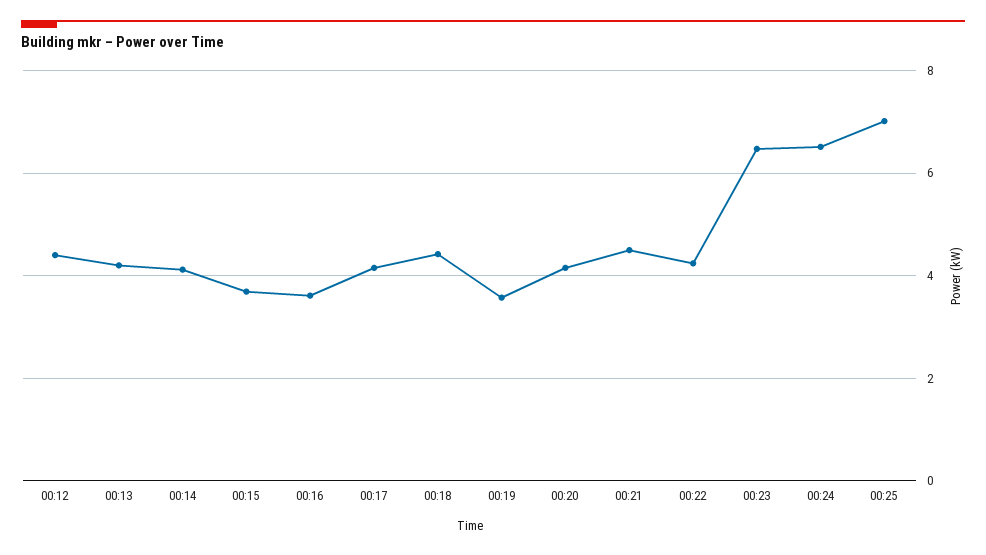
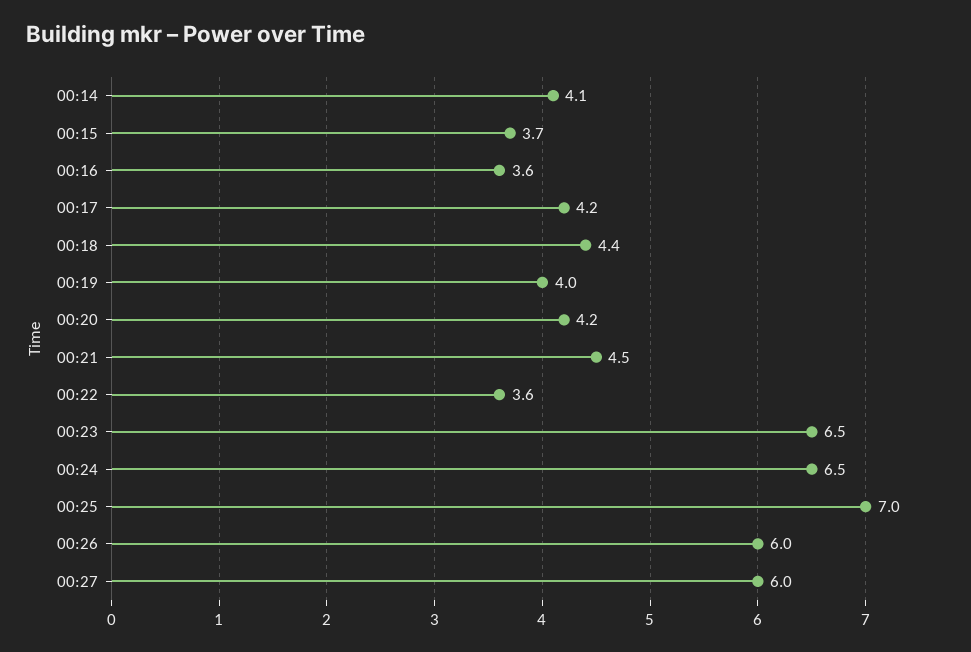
00:12: 4.4 -> none
00:13: 4.2 -> none
00:19: 3.6 -> 4
00:22: 4.2 -> 3.6
00:26: none -> 6
00:27: none -> 6

